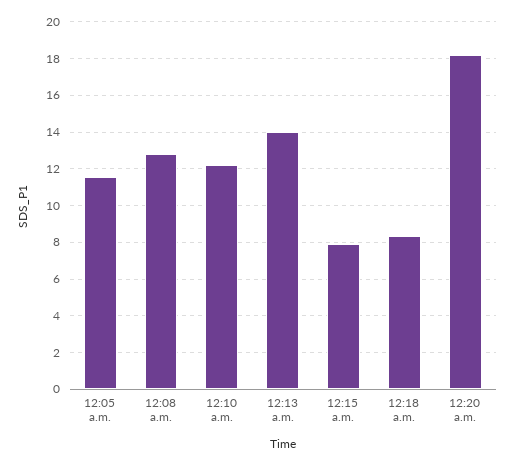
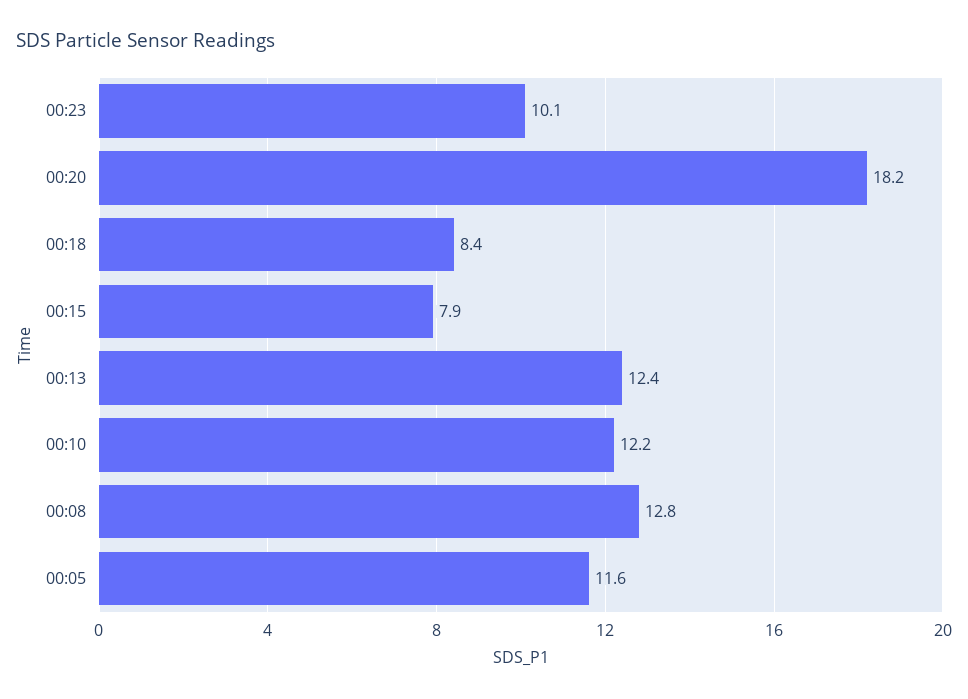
12:13 a.m.: 14 -> 12.4
00:23: none -> 10.1

